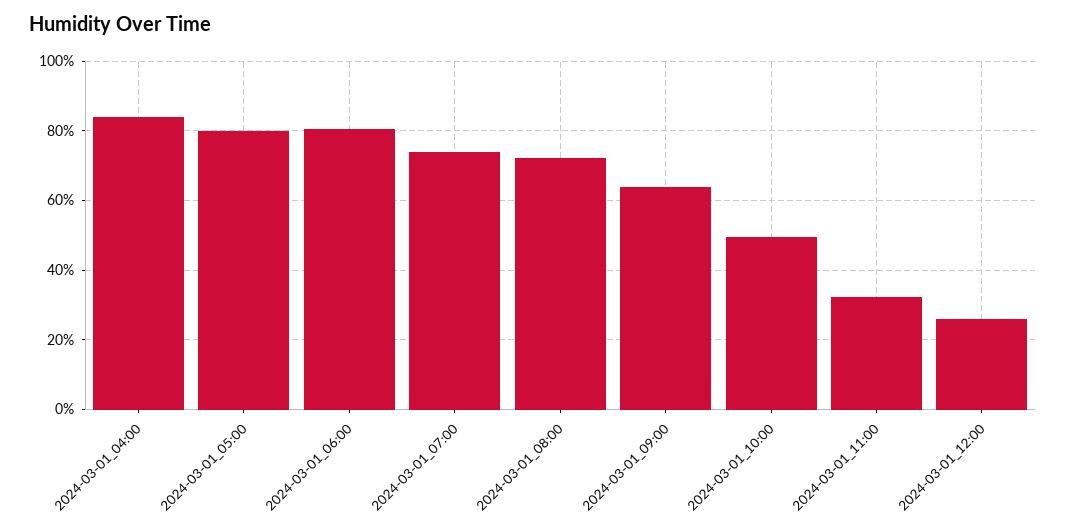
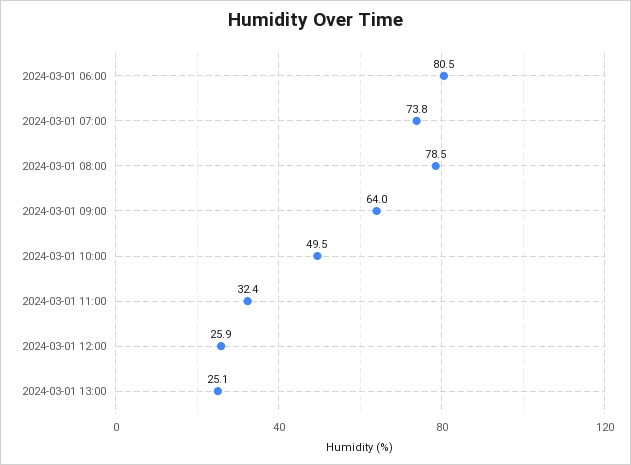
2024-03-01_04:00: 84 -> none
2024-03-01_05:00: 80 -> none
2024-03-01_08:00: 72 -> 78.5
2024-03-01 13:00: none -> 25.1

